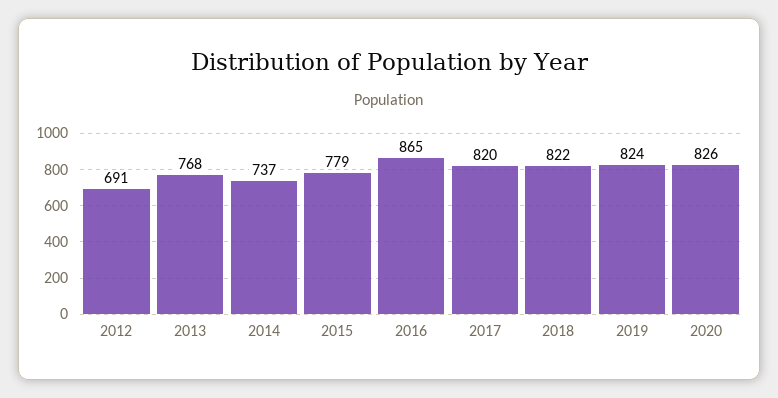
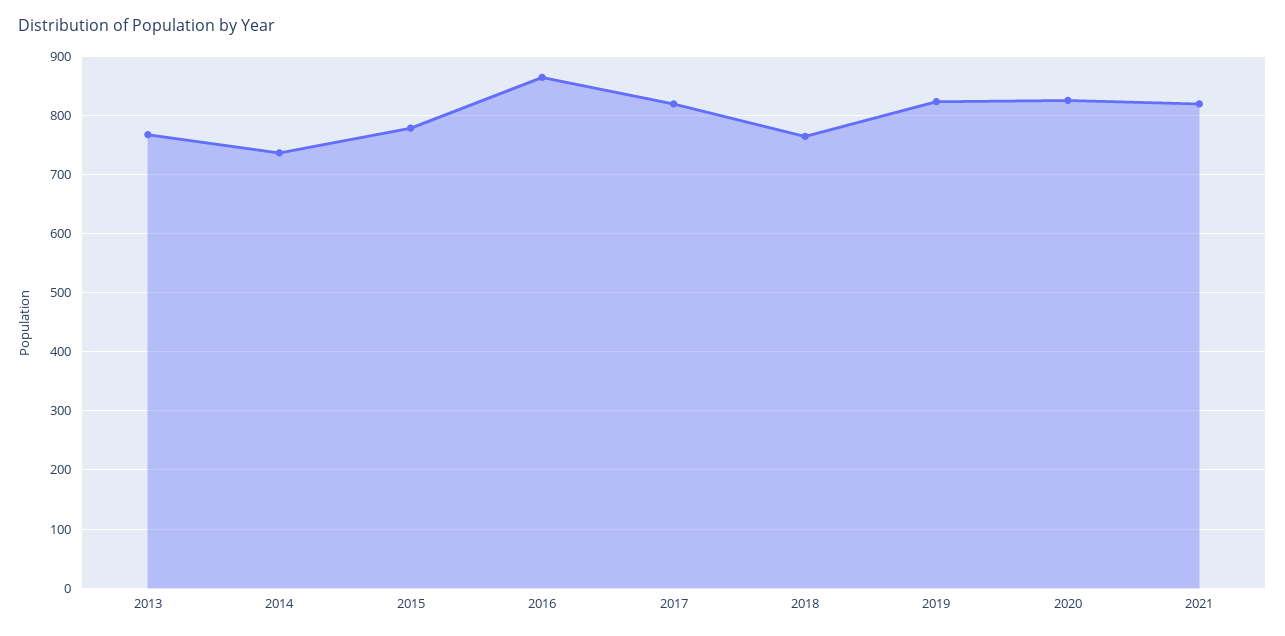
2012: 691 -> none
2018: 822 -> 760
2021: none -> 820

